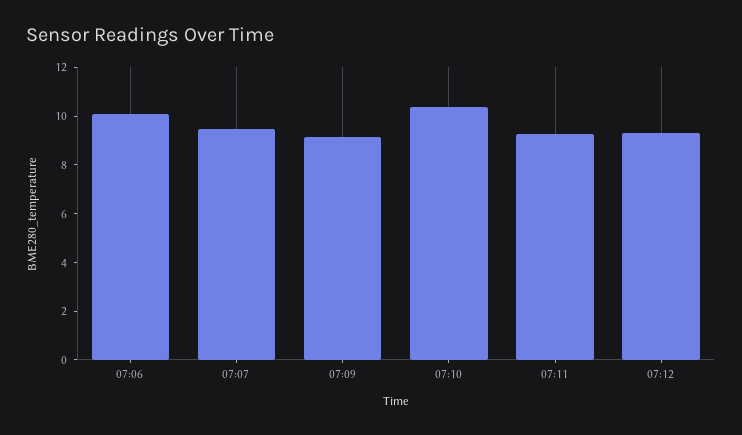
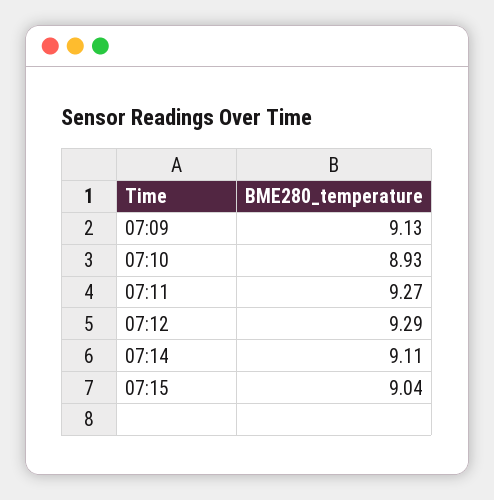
07:06: 10 -> none
07:07: 9.5 -> none
07:10: 10.5 -> 8.93
07:14: none -> 9.11
07:15: none -> 9.04

